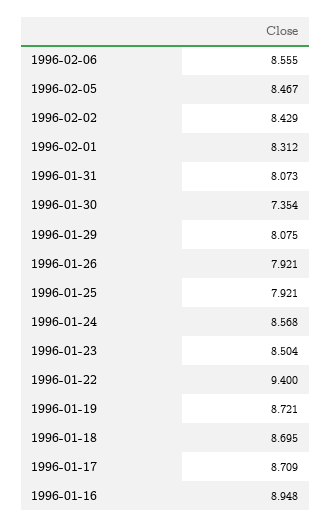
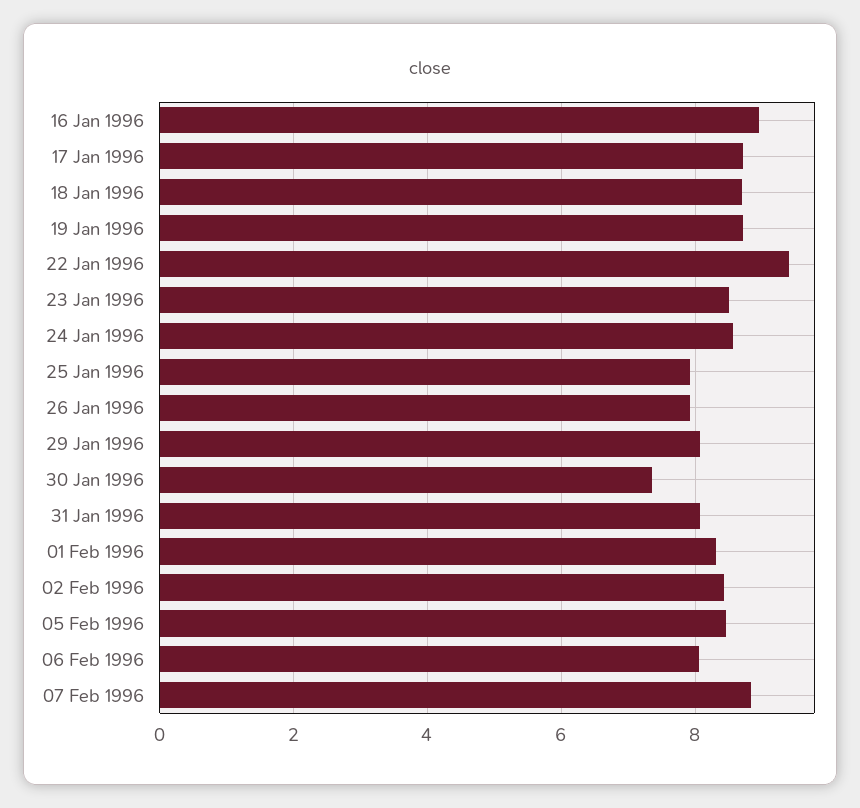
1996-02-06: 8.555 -> 8
07 Feb 1996: none -> 8.8

